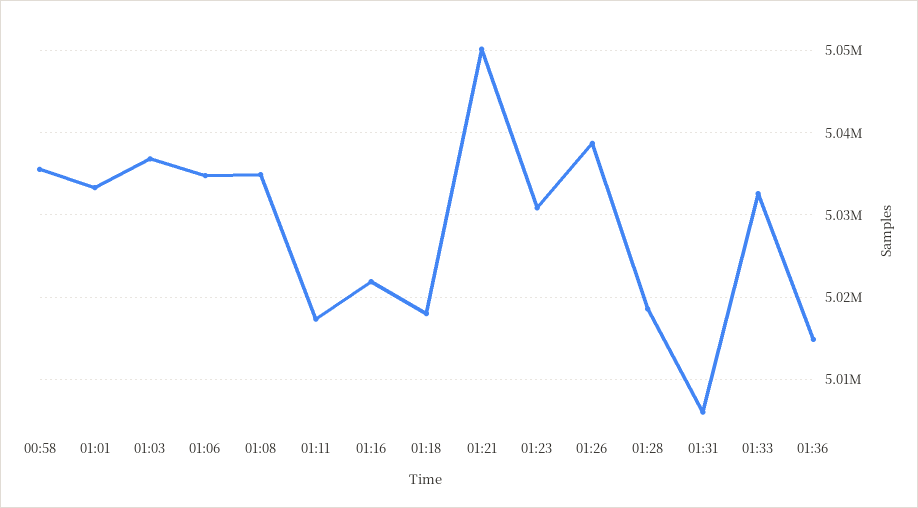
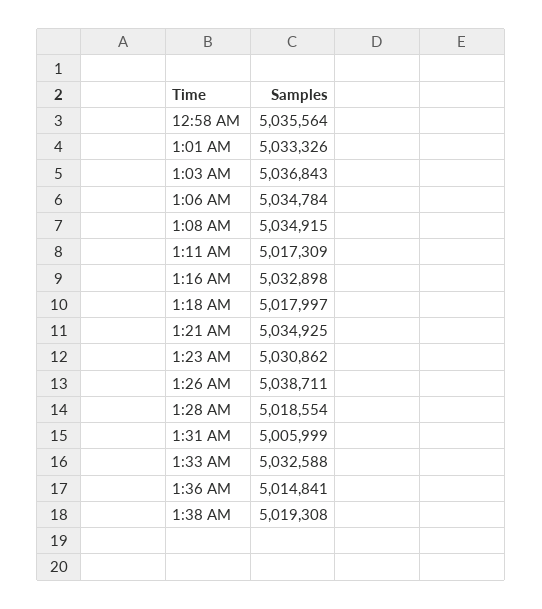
01:16: 5022000 -> 5032898
01:21: 5050000 -> 5034925
1:38 AM: none -> 5019308

